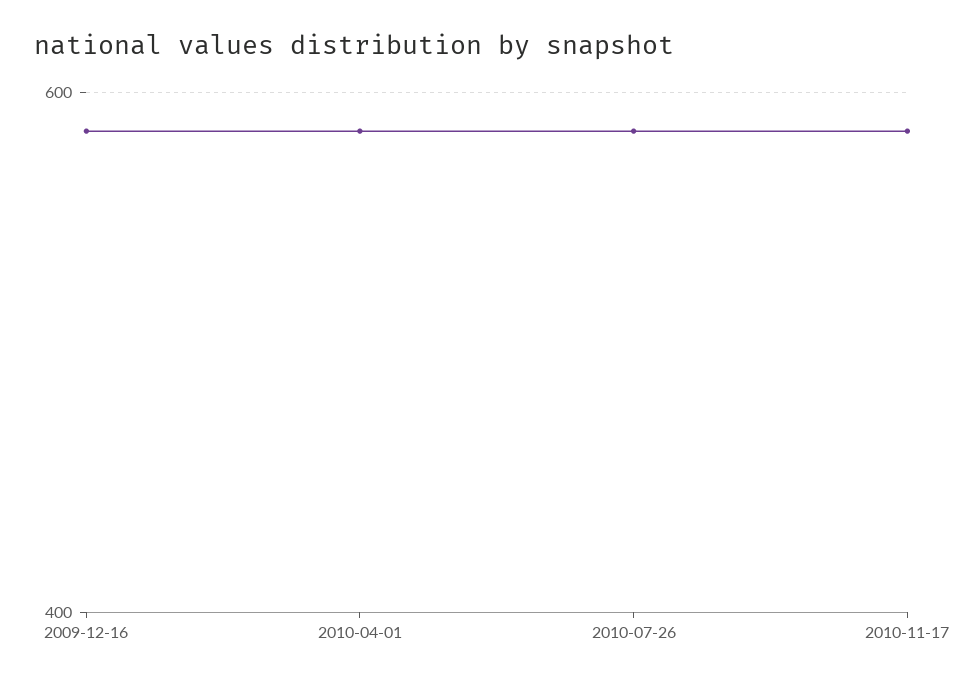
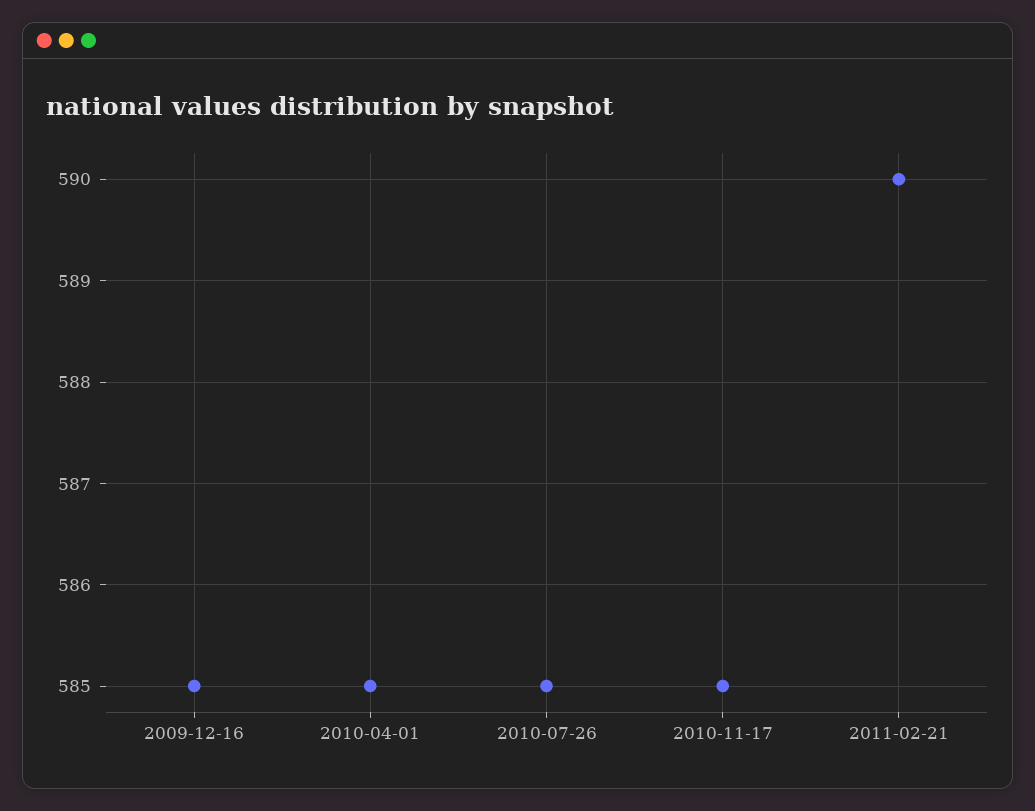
2011-02-21: none -> 590

